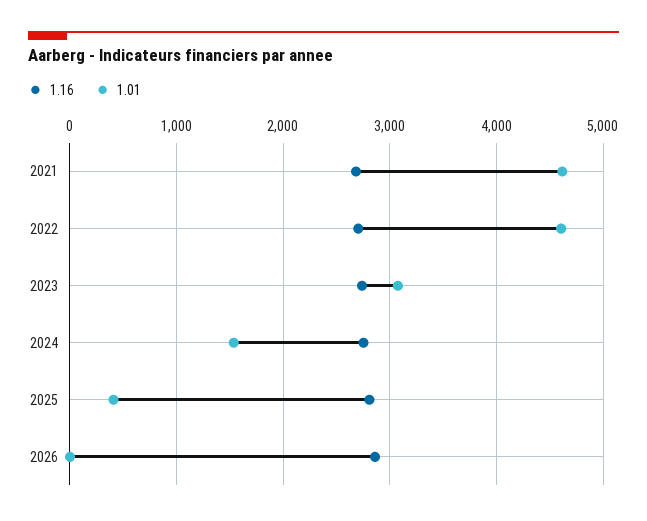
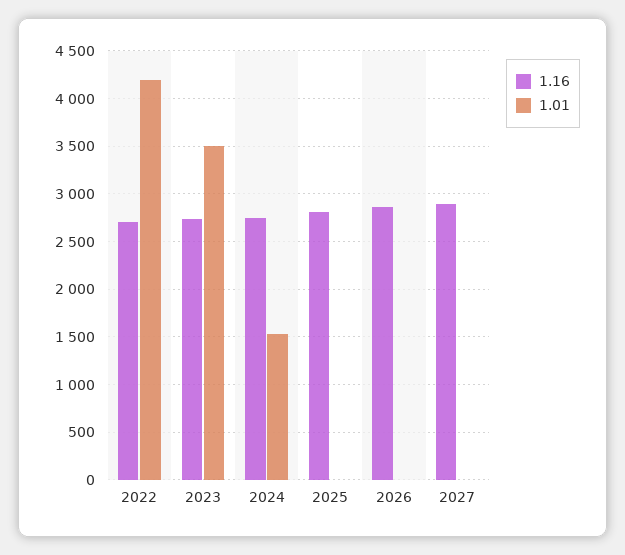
1.16, 2021: 2700 -> none
1.01, 2021: 4600 -> none
1.01, 2022: 4600 -> 4200
1.01, 2023: 3100 -> 3500
1.01, 2025: 400 -> 0
1.16, 2027: none -> 2900
1.01, 2027: none -> 0

